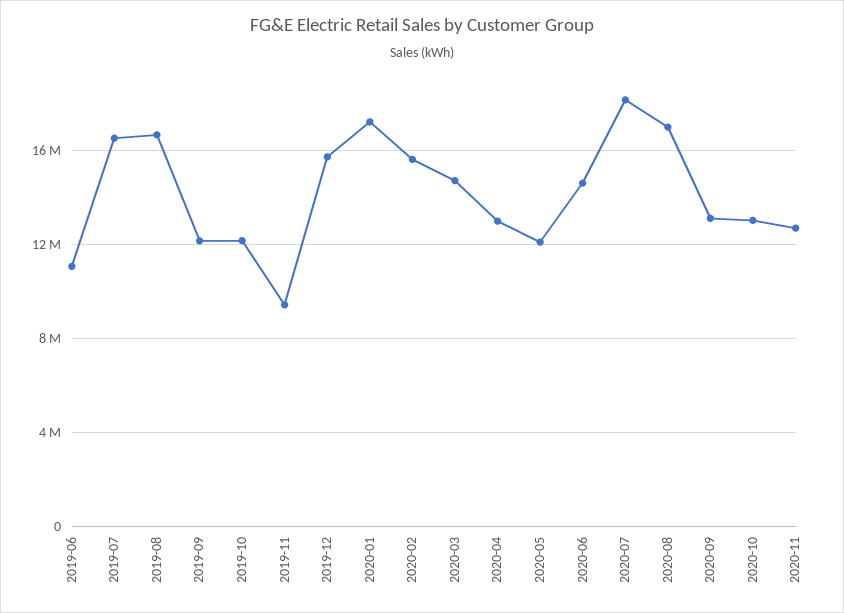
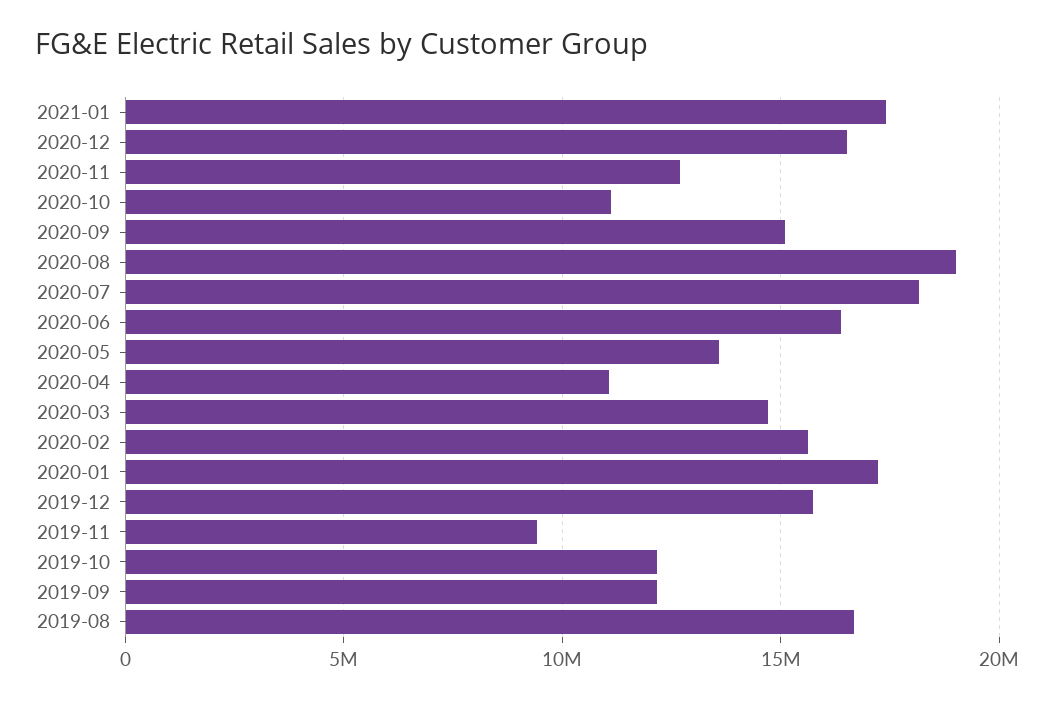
2019-06: 11000000 -> none
2019-07: 16500000 -> none
2020-04: 13000000 -> 11000000
2020-05: 12000000 -> 13500000
2020-06: 14500000 -> 16500000
2020-08: 17000000 -> 19000000
2020-09: 13000000 -> 15000000
2020-10: 13000000 -> 11000000
2021-01: none -> 17500000
2020-12: none -> 16500000

